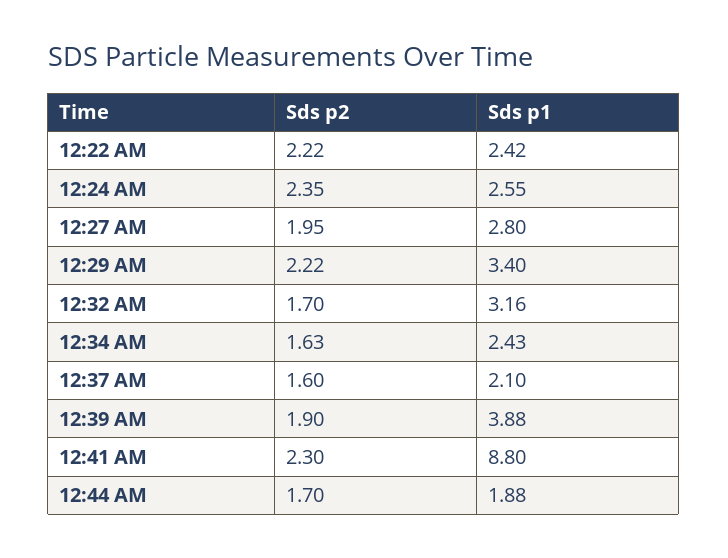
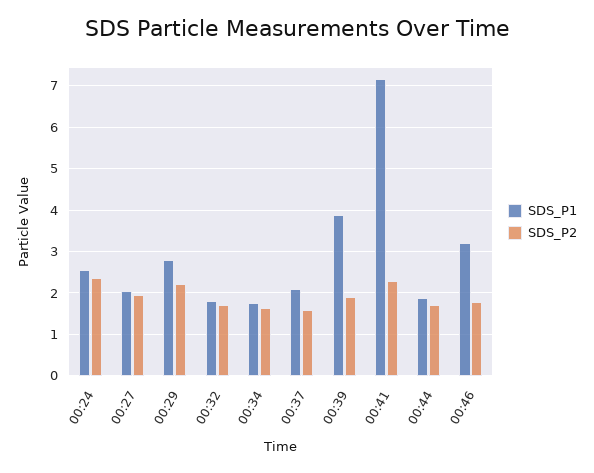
Sds p2, 12:22 AM: 2.22 -> none
Sds p1, 12:22 AM: 2.42 -> none
Sds p1, 12:27 AM: 2.8 -> 2
Sds p1, 12:29 AM: 3.4 -> 2.8
Sds p1, 12:32 AM: 3.16 -> 1.8
Sds p1, 12:34 AM: 2.43 -> 1.8
Sds p1, 12:41 AM: 8.8 -> 7.2
Sds p1, 00:46: none -> 3.2
Sds p2, 00:46: none -> 1.8

